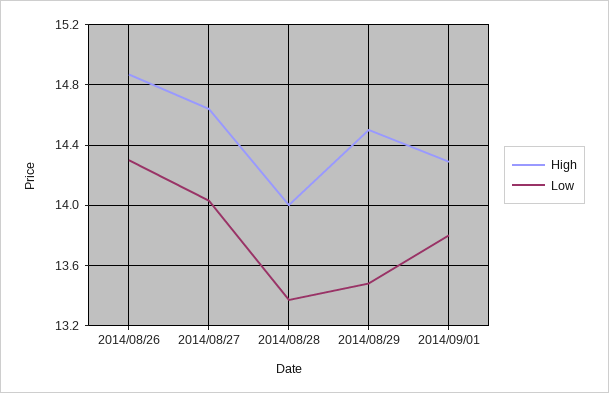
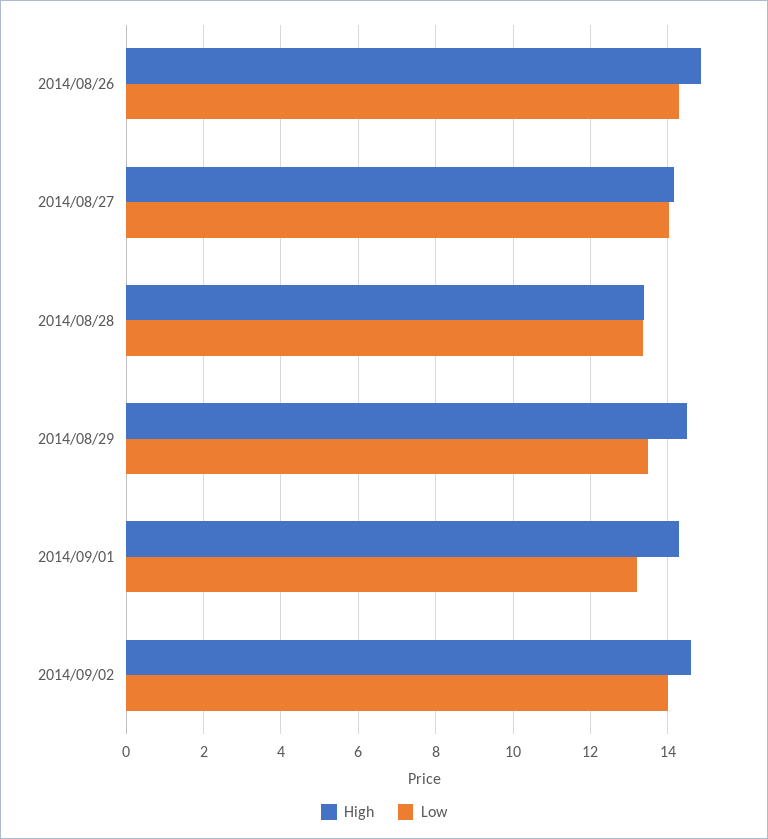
High, 2014/08/27: 14.65 -> 14.2
High, 2014/08/28: 14 -> 13.4
Low, 2014/09/01: 13.8 -> 13.2
High, 2014/09/02: none -> 14.6
Low, 2014/09/02: none -> 14

